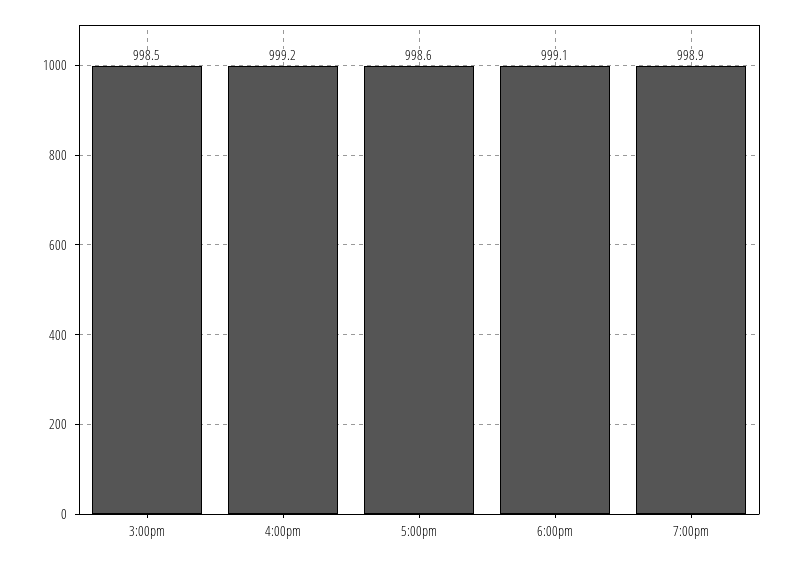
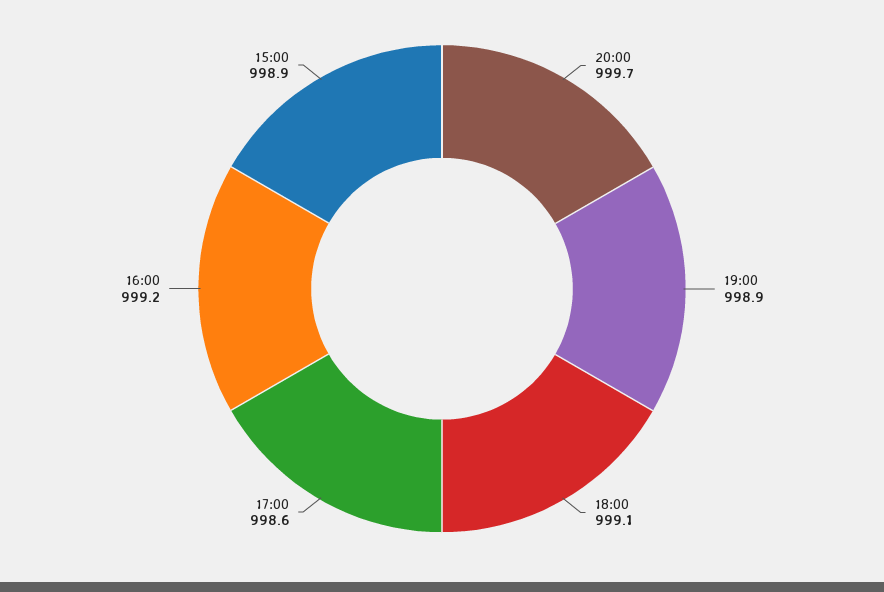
3:00pm: 998.5 -> 998.9
20:00: none -> 999.7

